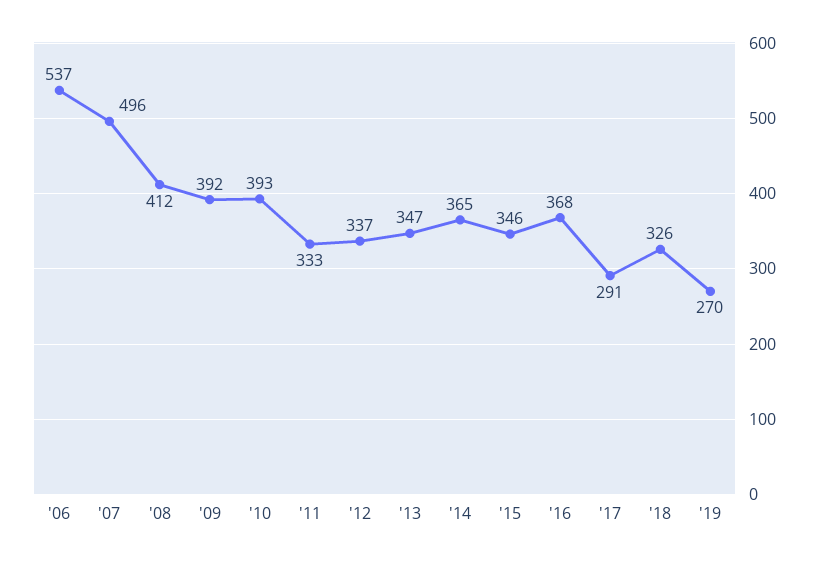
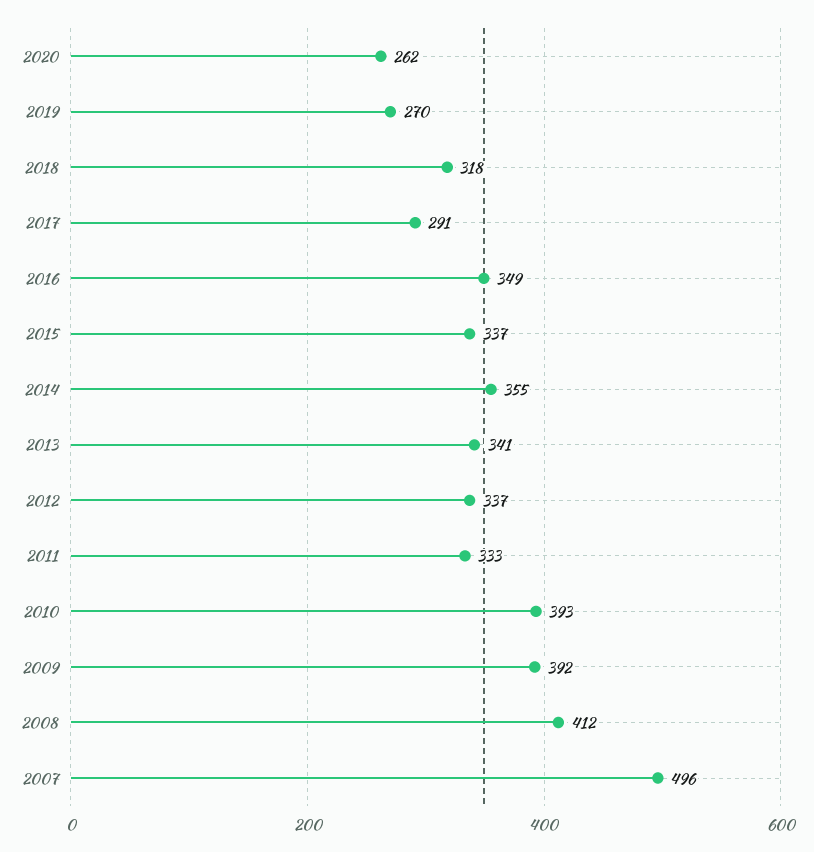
'06: 537 -> none
'13: 347 -> 341
'14: 365 -> 355
'15: 346 -> 337
'16: 368 -> 349
'18: 326 -> 318
2020: none -> 262

